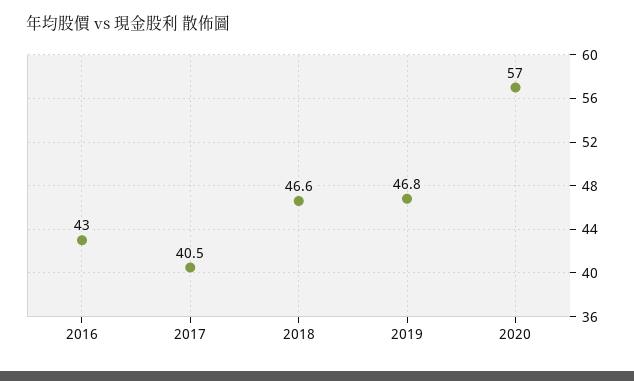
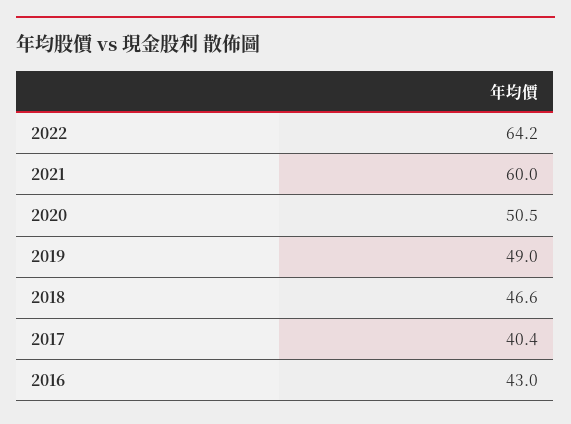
2017: 40.5 -> 40.4
2019: 46.8 -> 49
2020: 57 -> 50.5
2022: none -> 64.2
2021: none -> 60

